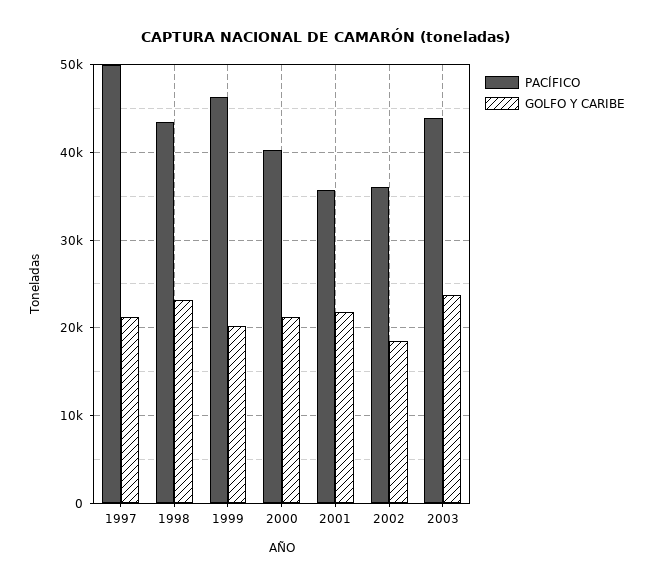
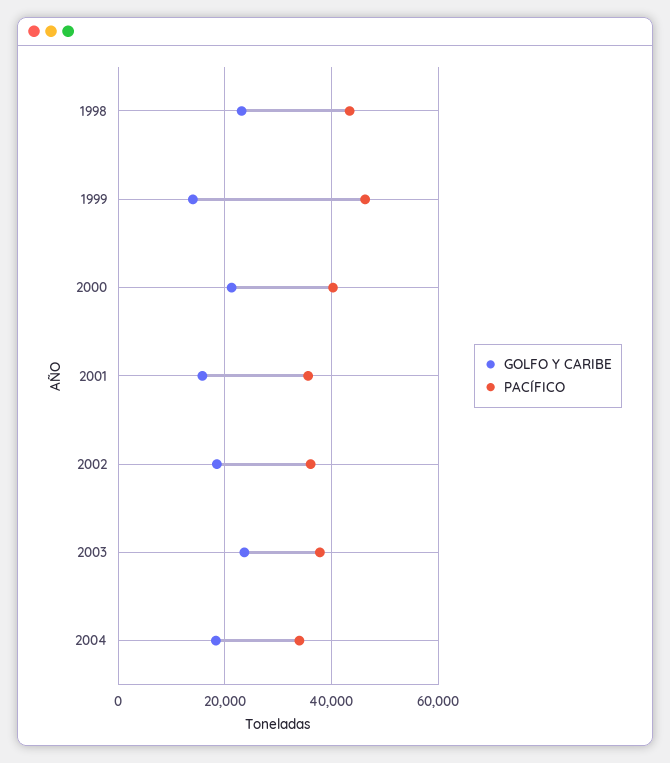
PACÍFICO, 1997: 50000 -> none
GOLFO Y CARIBE, 1997: 21000 -> none
GOLFO Y CARIBE, 1999: 20000 -> 14000
GOLFO Y CARIBE, 2001: 22000 -> 16000
PACÍFICO, 2003: 44000 -> 38000
GOLFO Y CARIBE, 2004: none -> 18000
PACÍFICO, 2004: none -> 34000

